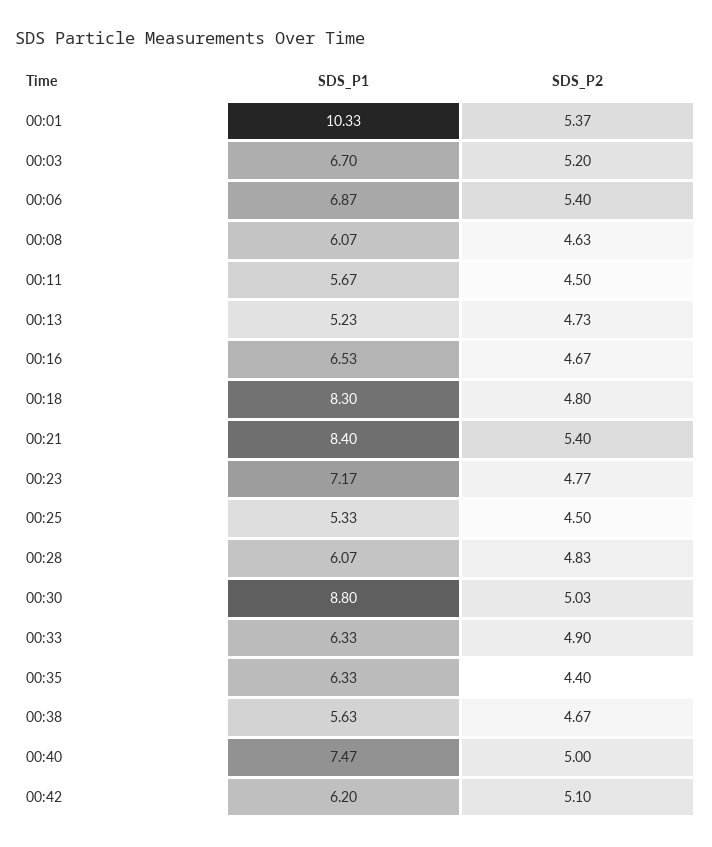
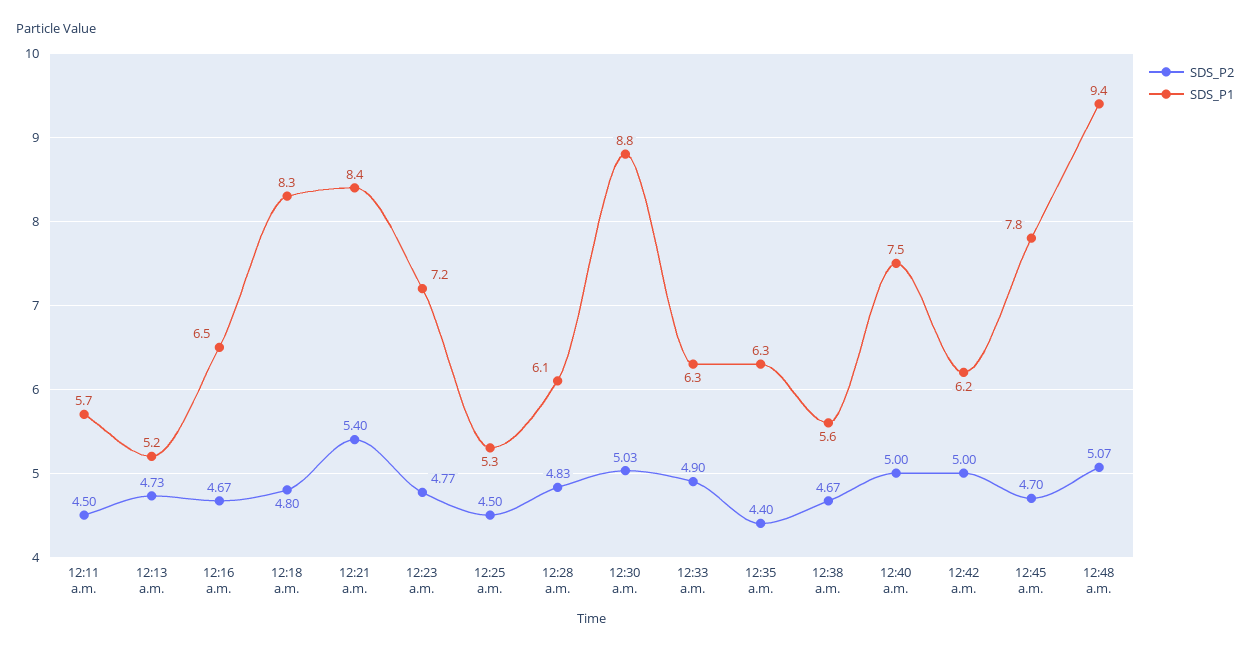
SDS_P1, 00:01: 10.33 -> none
SDS_P2, 00:01: 5.37 -> none
SDS_P1, 00:03: 6.7 -> none
SDS_P2, 00:03: 5.2 -> none
SDS_P1, 00:06: 6.87 -> none
SDS_P2, 00:06: 5.4 -> none
SDS_P1, 00:08: 6.07 -> none
SDS_P2, 00:08: 4.63 -> none
SDS_P2, 00:42: 5.1 -> 5
SDS_P2, 12:45 a.m.: none -> 4.7
SDS_P1, 12:45 a.m.: none -> 7.8
SDS_P2, 12:48 a.m.: none -> 5.07
SDS_P1, 12:48 a.m.: none -> 9.4

